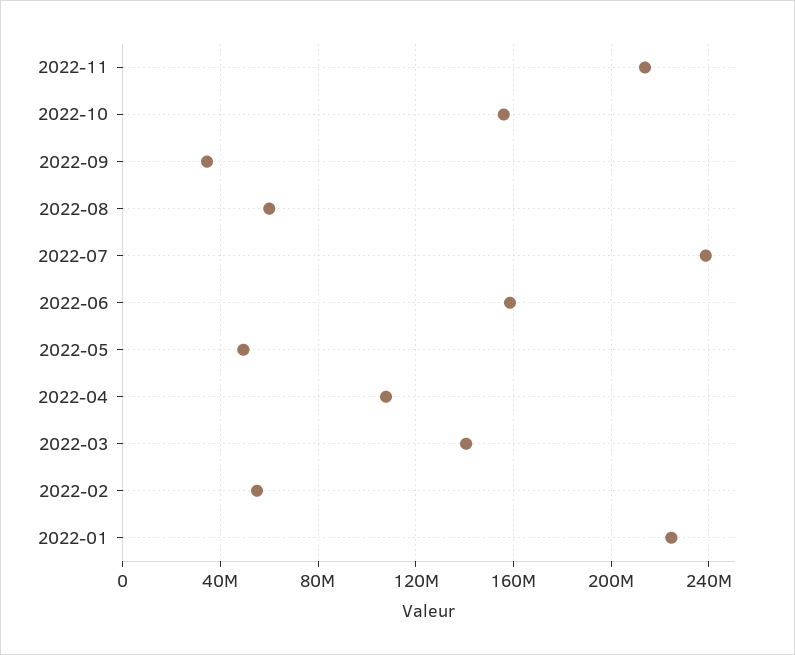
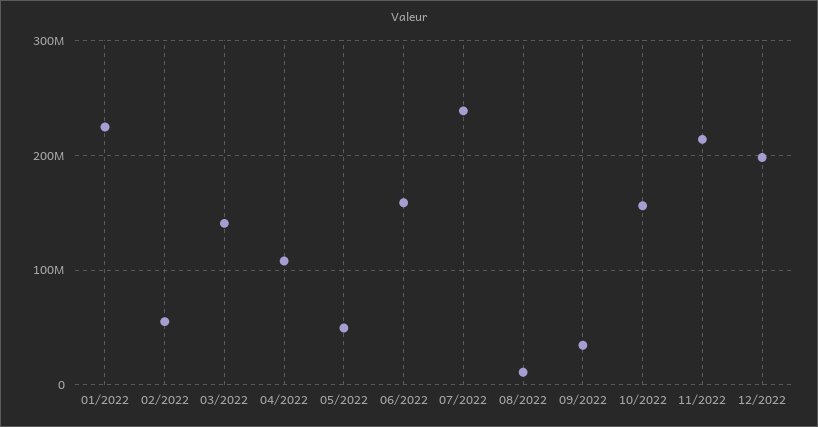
2022-08: 60000000 -> 10000000
12/2022: none -> 200000000

